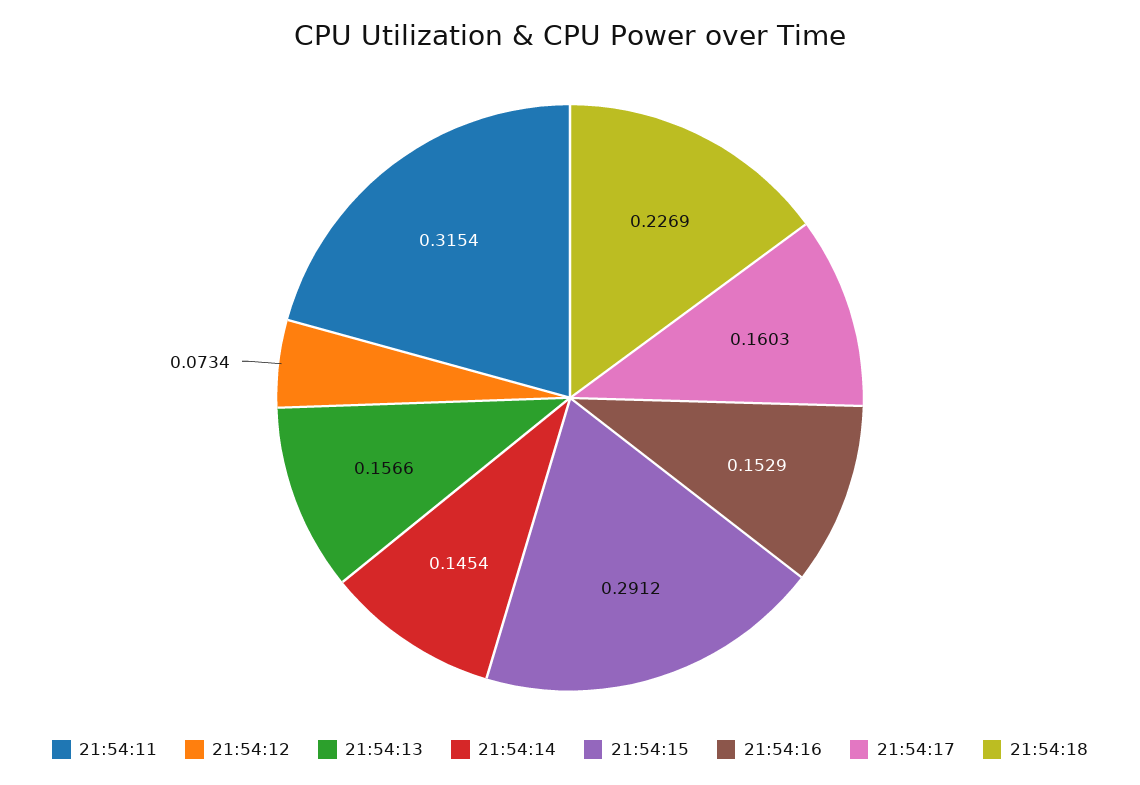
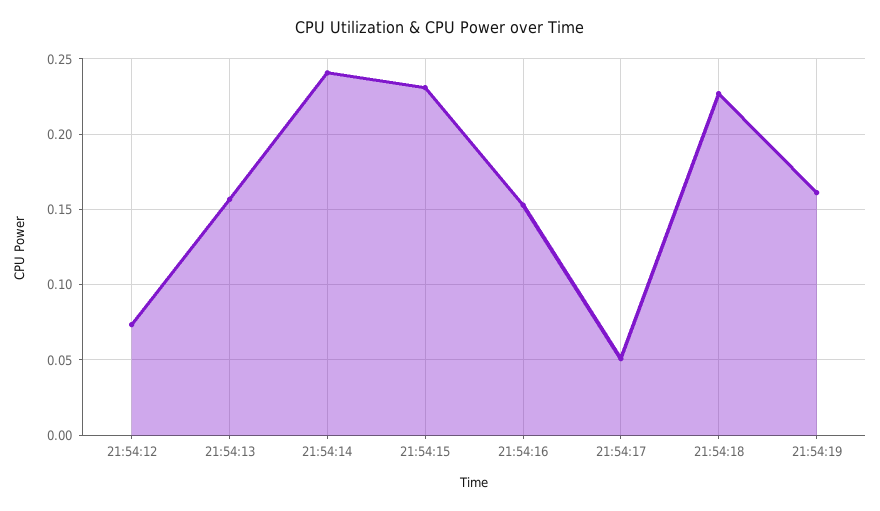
21:54:11: 0.3154 -> none
21:54:14: 0.1454 -> 0.24
21:54:15: 0.2912 -> 0.23
21:54:17: 0.1603 -> 0.05
21:54:19: none -> 0.16

